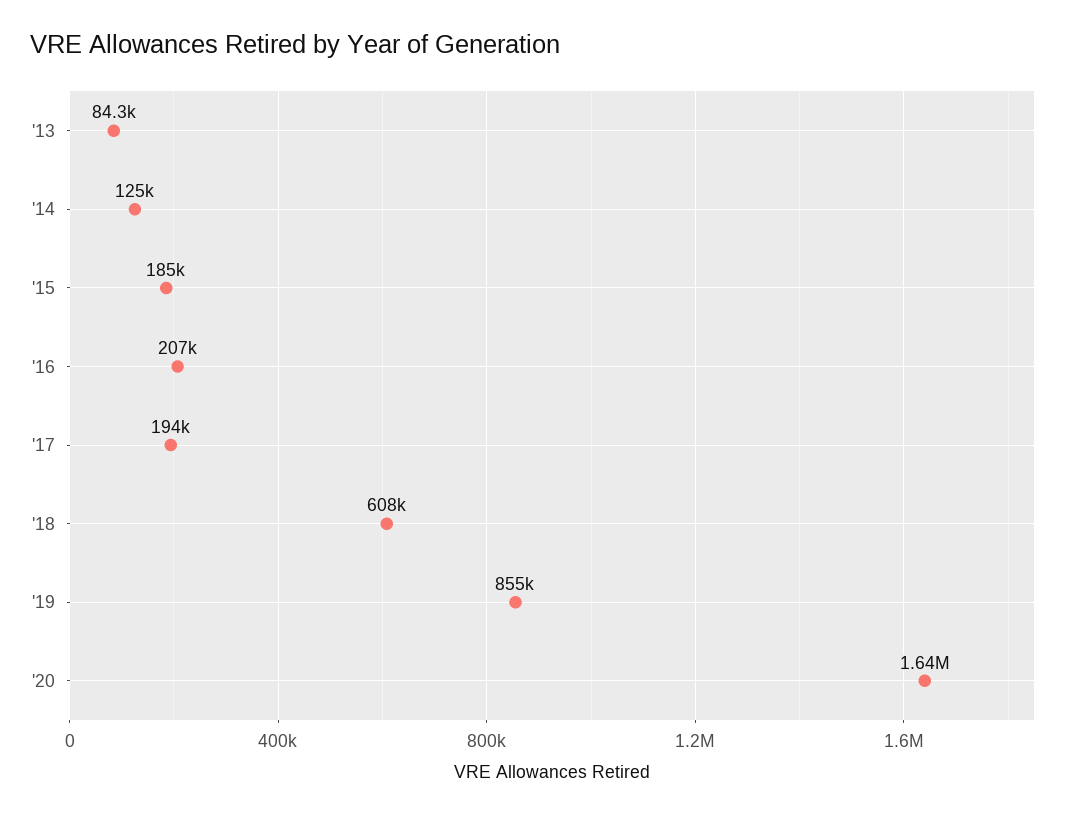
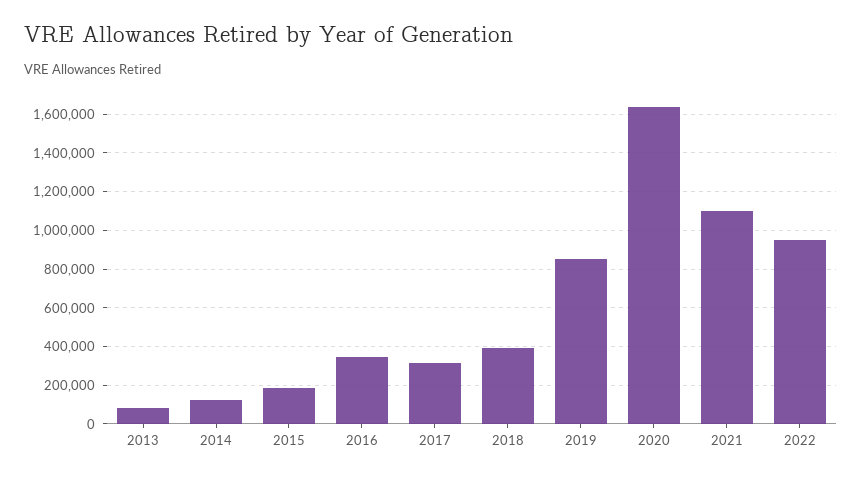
'16: 207000 -> 350000
'17: 194000 -> 300000
'18: 608000 -> 400000
2021: none -> 1100000
2022: none -> 950000

